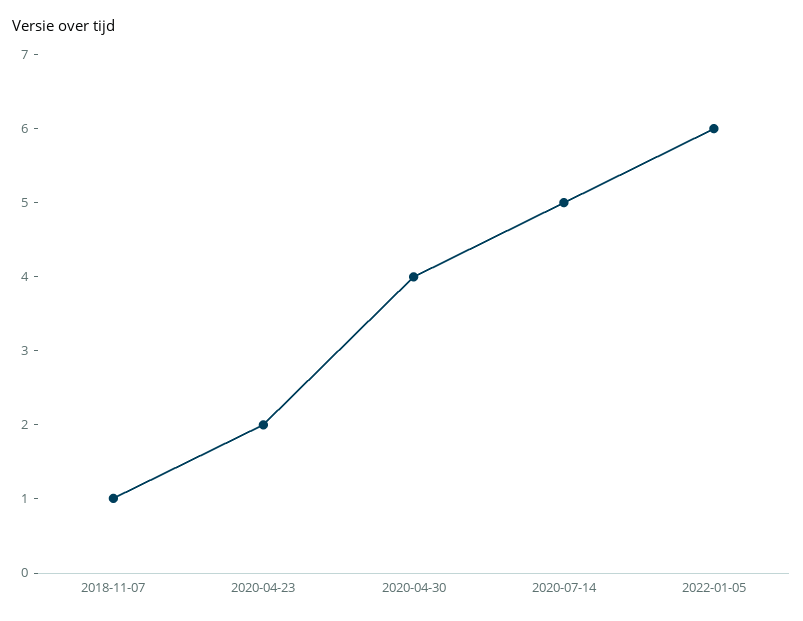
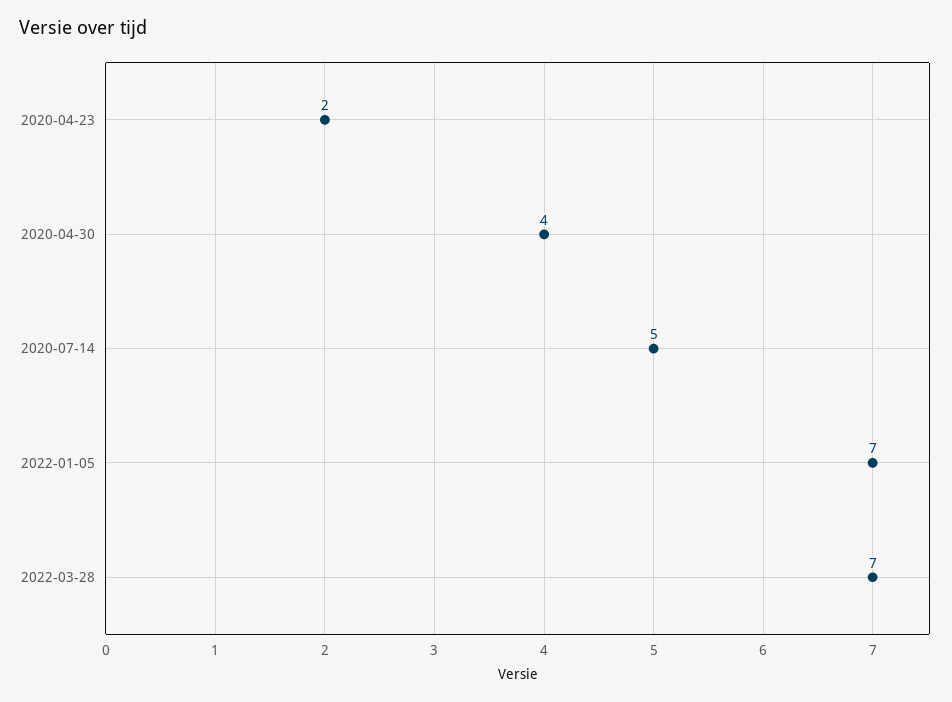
2018-11-07: 1 -> none
2022-01-05: 6 -> 7
2022-03-28: none -> 7

